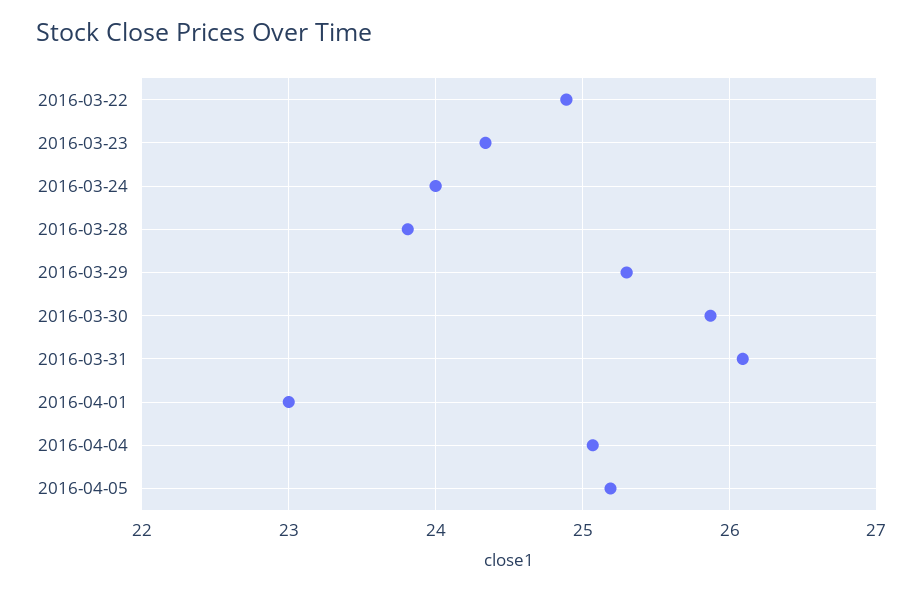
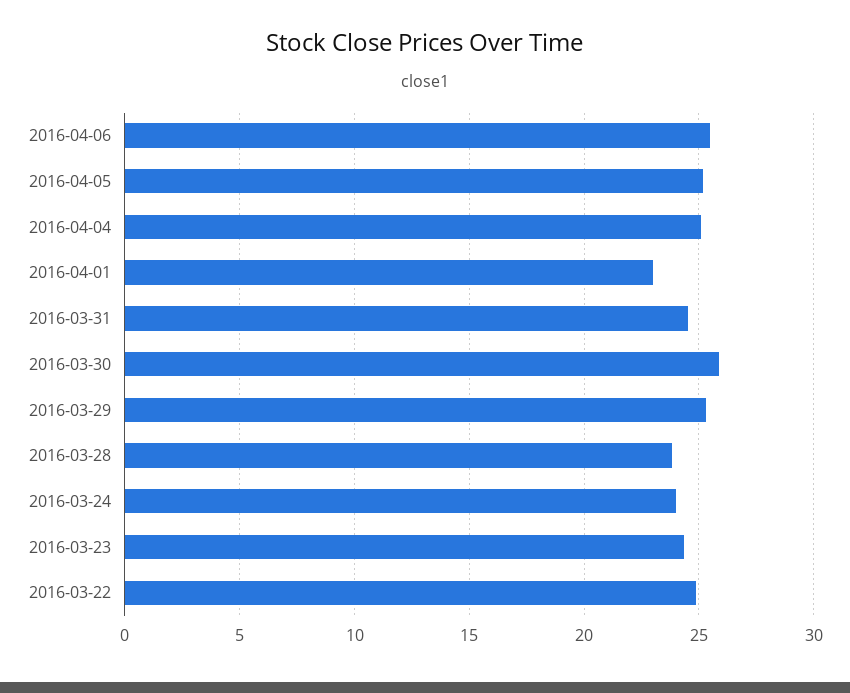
2016-03-31: 26.1 -> 24.5
2016-04-06: none -> 25.5

